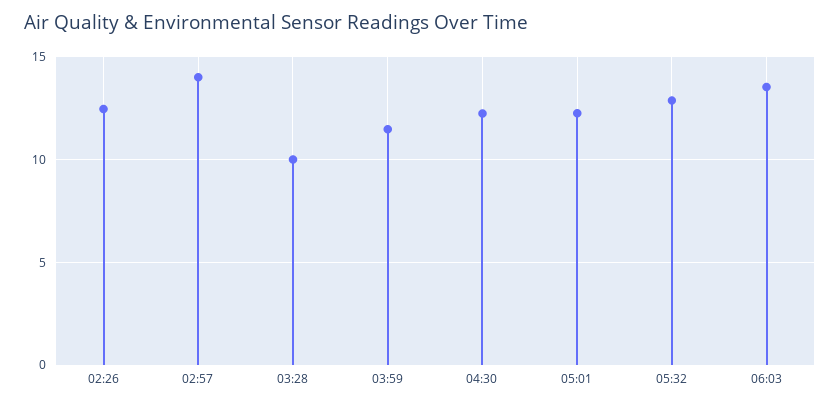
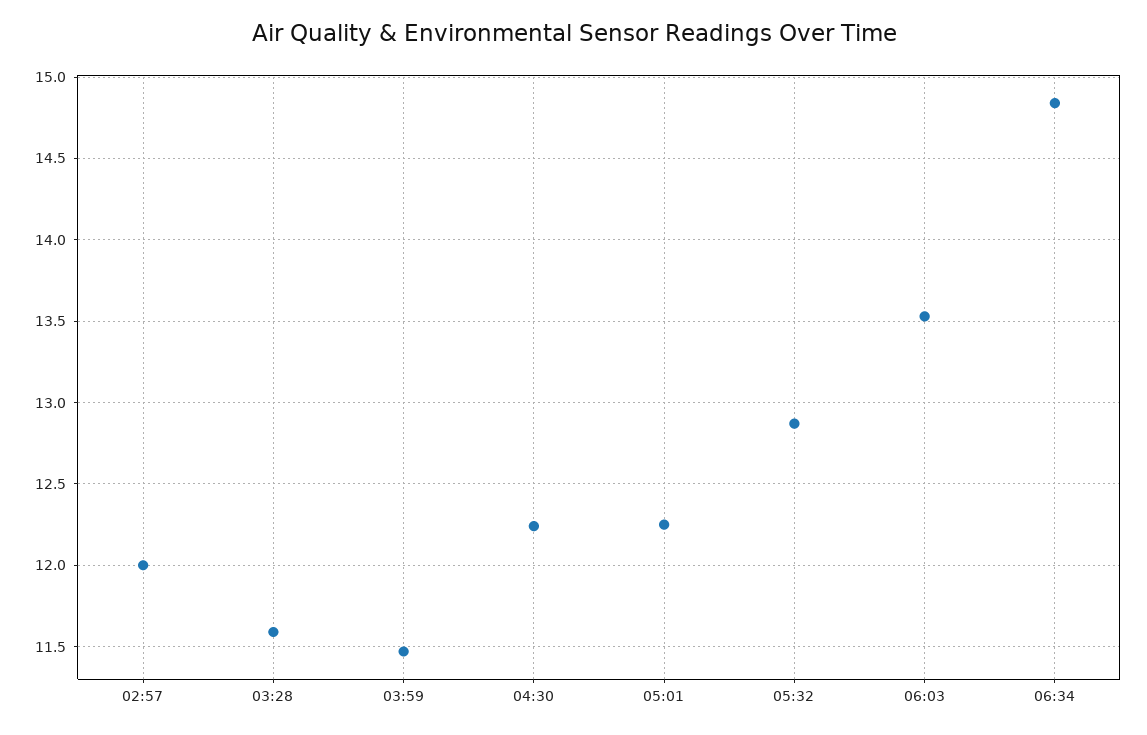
02:26: 12.5 -> none
02:57: 14 -> 12
03:28: 10 -> 11.6
06:34: none -> 14.85

